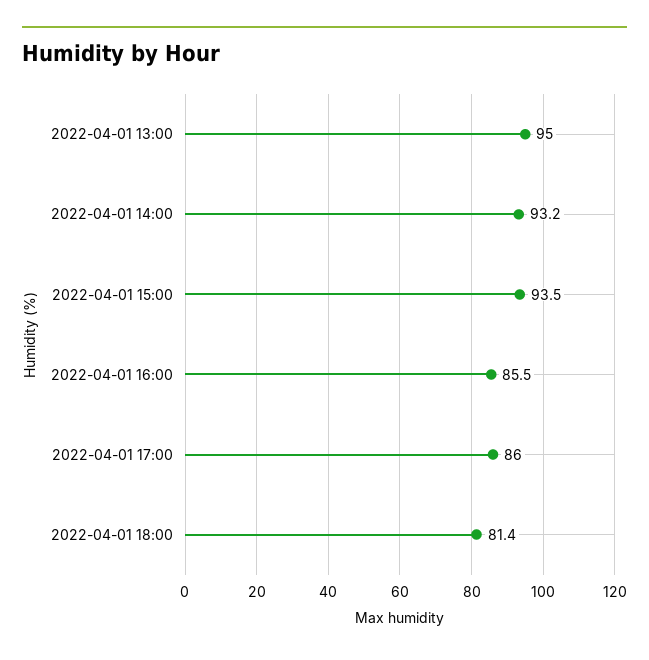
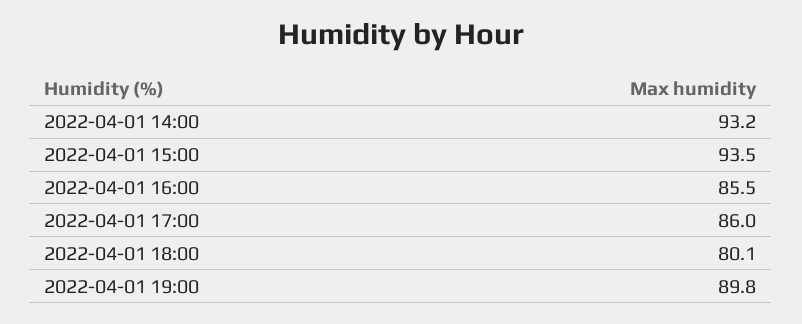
2022-04-01 13:00: 95 -> none
2022-04-01 18:00: 81.4 -> 80.1
2022-04-01 19:00: none -> 89.8

